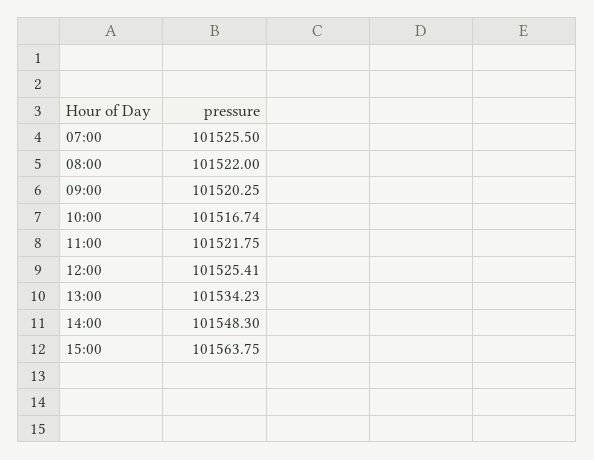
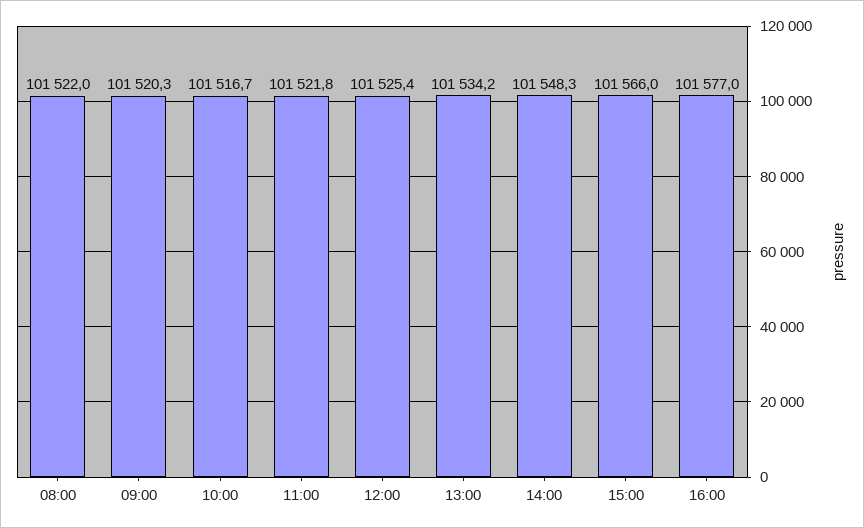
07:00: 101525.5 -> none
15:00: 101563.75 -> 101566
16:00: none -> 101577

